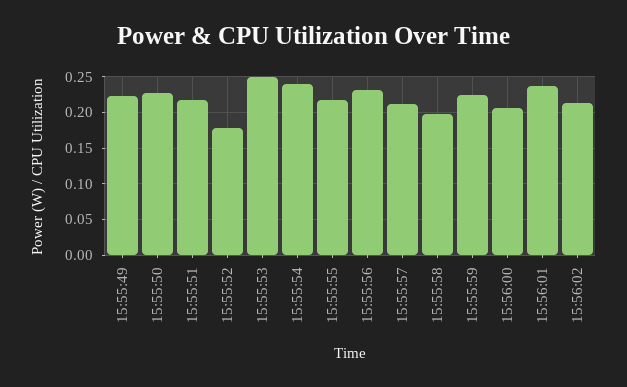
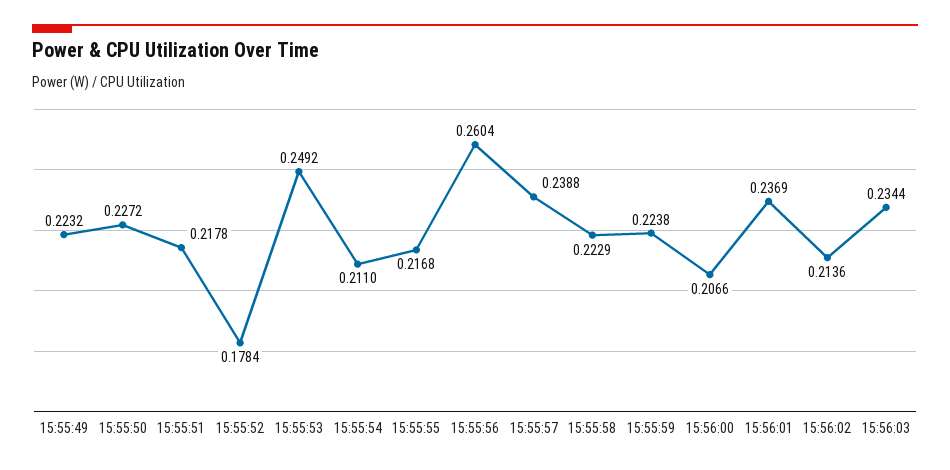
15:55:54: 0.24 -> 0.211
15:55:56: 0.23 -> 0.2604
15:55:57: 0.21 -> 0.2388
15:55:58: 0.2 -> 0.2229
15:56:03: none -> 0.2344

